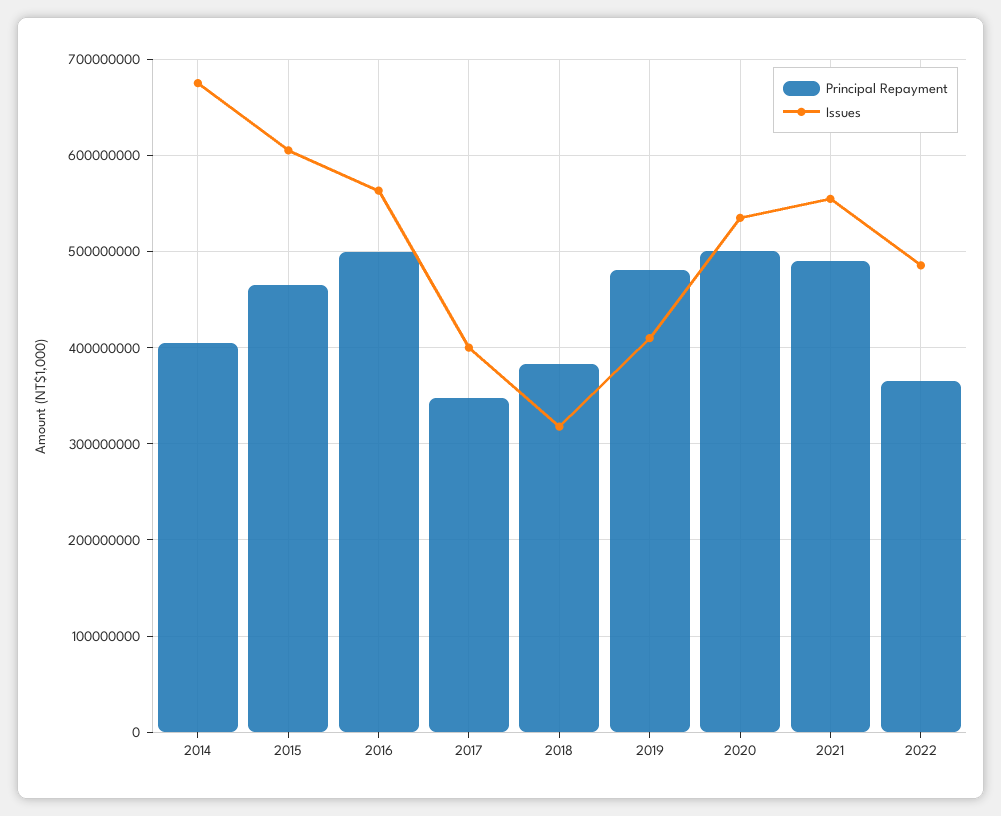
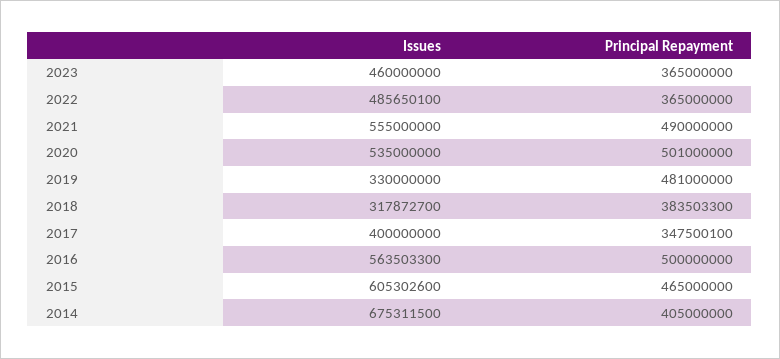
Issues, 2019: 410000000 -> 330000000
Issues, 2023: none -> 460000000
Principal Repayment, 2023: none -> 365000000

